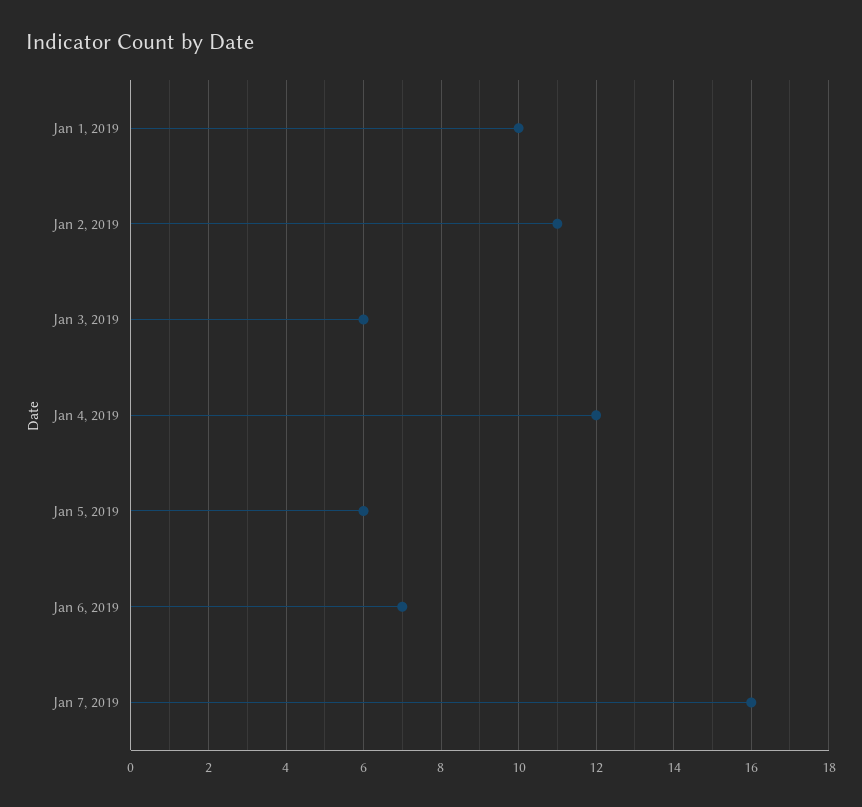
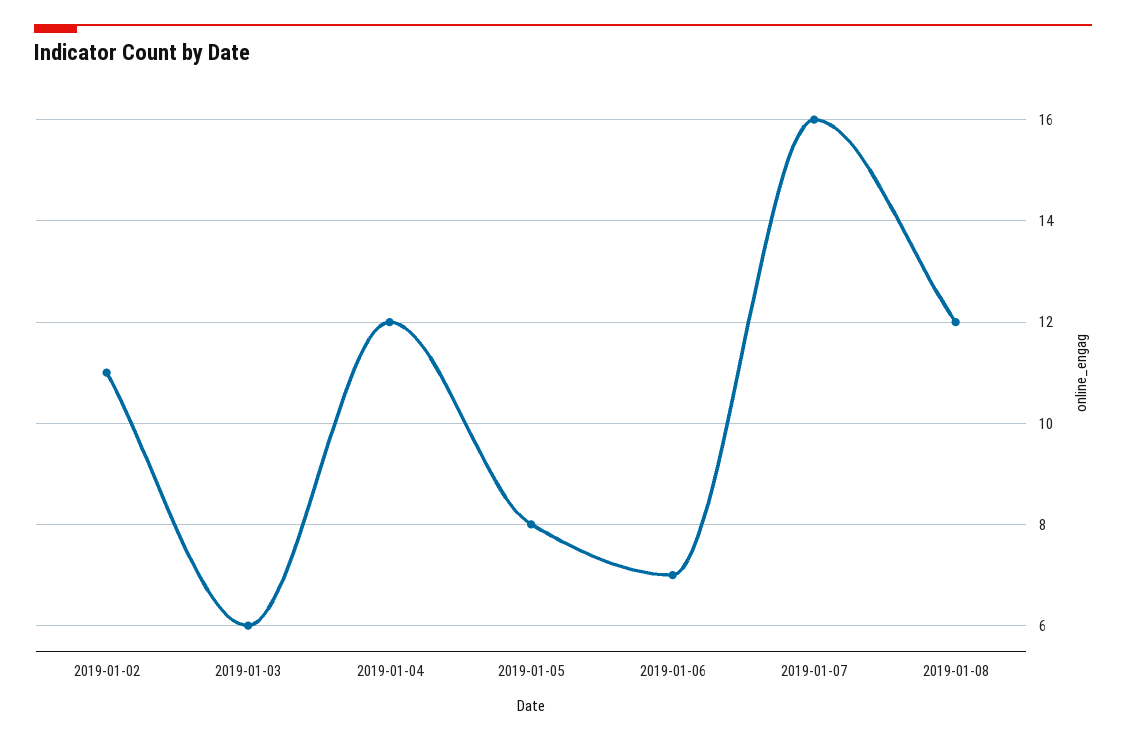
Jan 1, 2019: 10 -> none
Jan 5, 2019: 6 -> 8
2019-01-08: none -> 12

